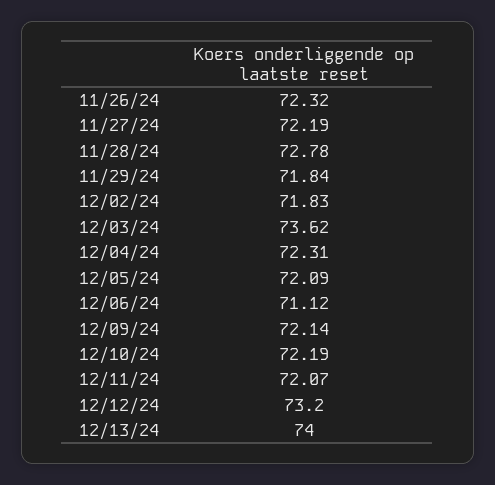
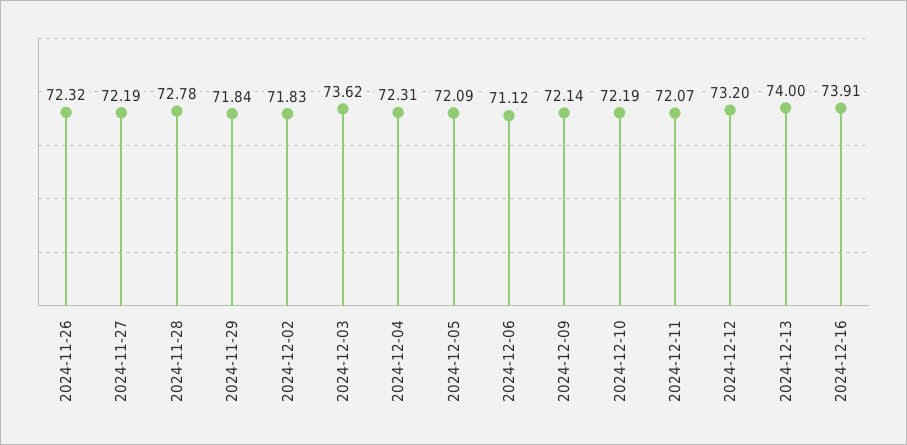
2024-12-16: none -> 73.91

